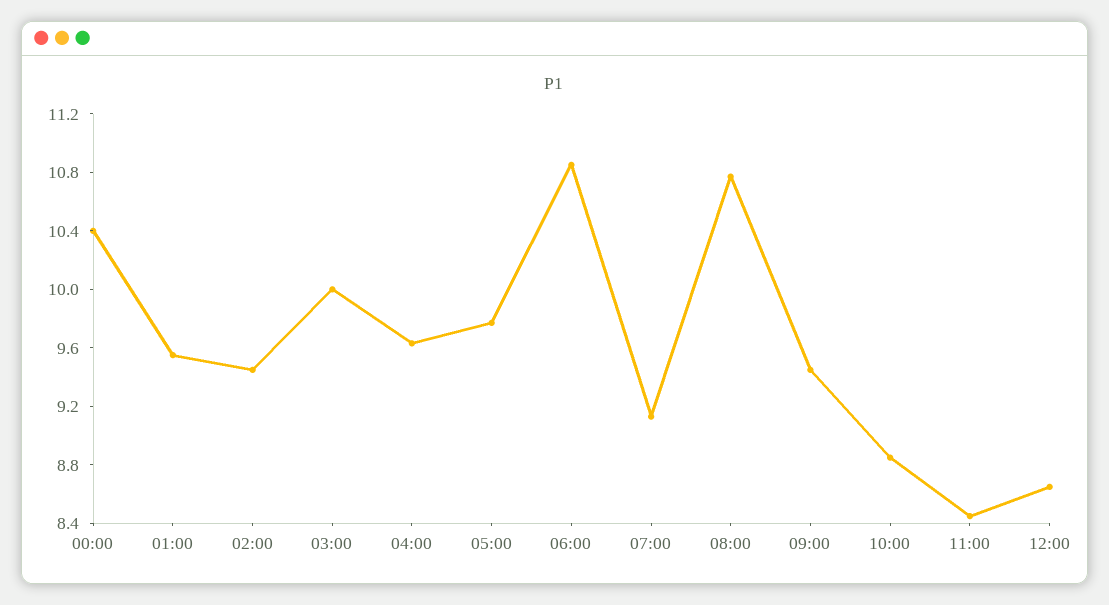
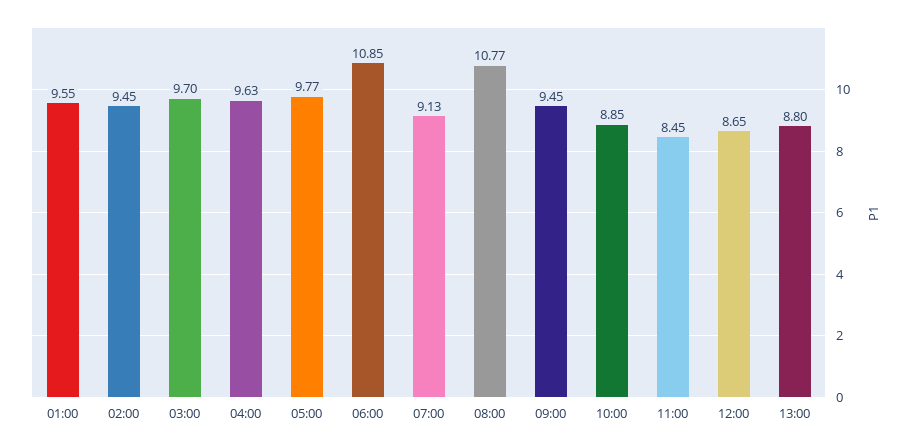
00:00: 10.4 -> none
03:00: 10 -> 9.7
13:00: none -> 8.8

